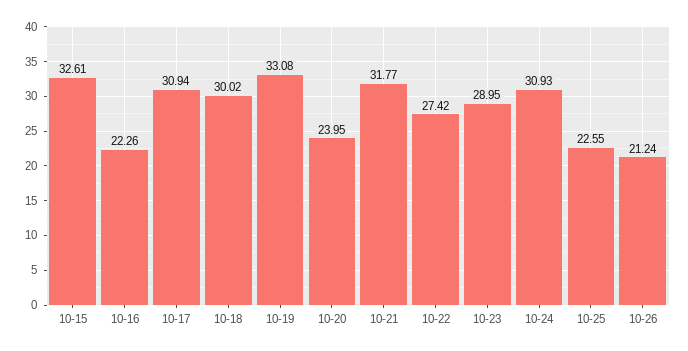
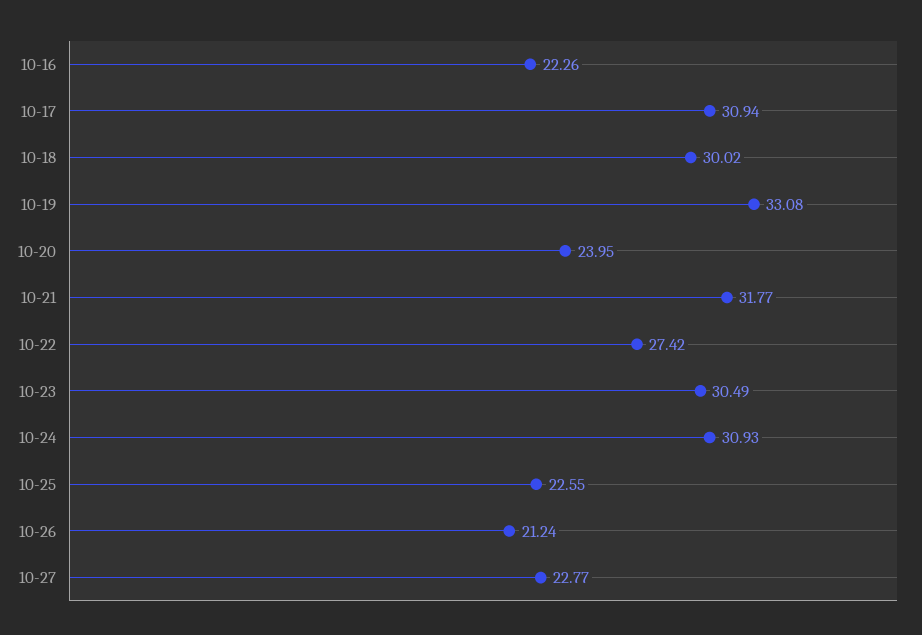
10-15: 32.61 -> none
10-23: 28.95 -> 30.49
10-27: none -> 22.77

